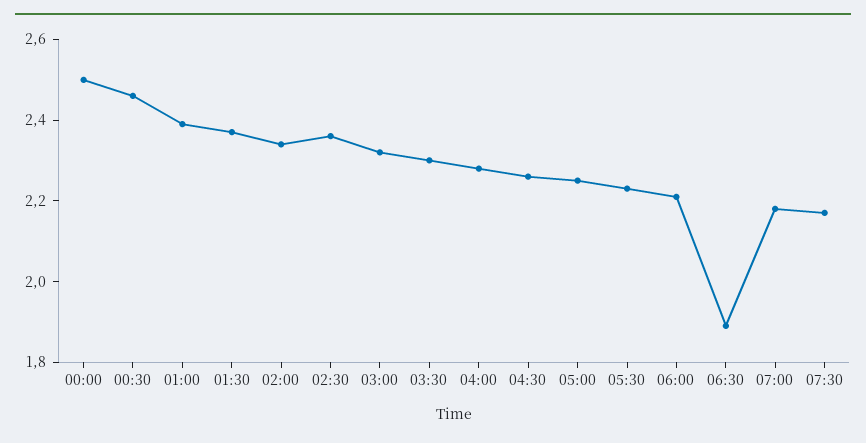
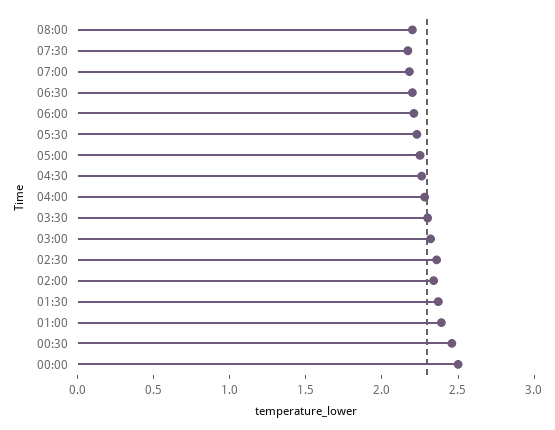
06:30: 1.9 -> 2.2
08:00: none -> 2.2

